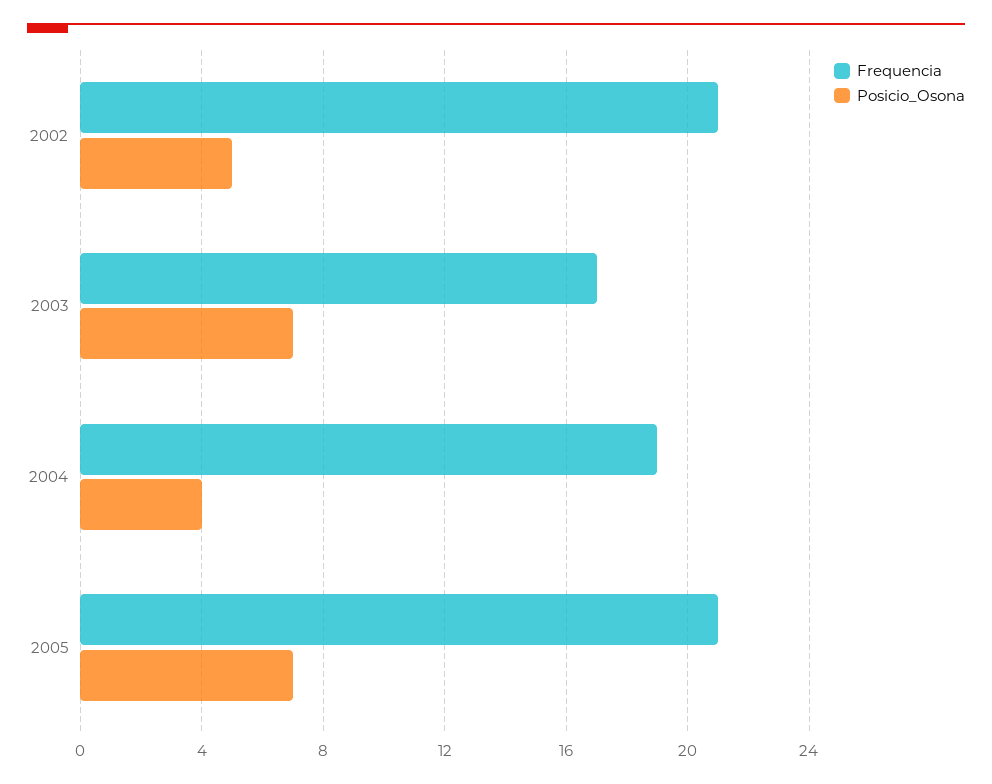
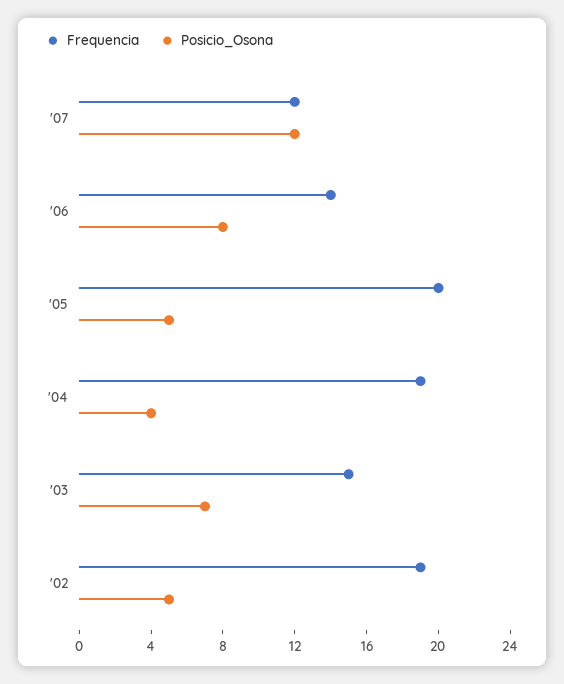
Frequencia, 2002: 21 -> 19
Frequencia, 2003: 17 -> 15
Frequencia, 2005: 21 -> 20
Posicio_Osona, 2005: 7 -> 5
Frequencia, '07: none -> 12
Posicio_Osona, '07: none -> 12
Frequencia, '06: none -> 14
Posicio_Osona, '06: none -> 8

